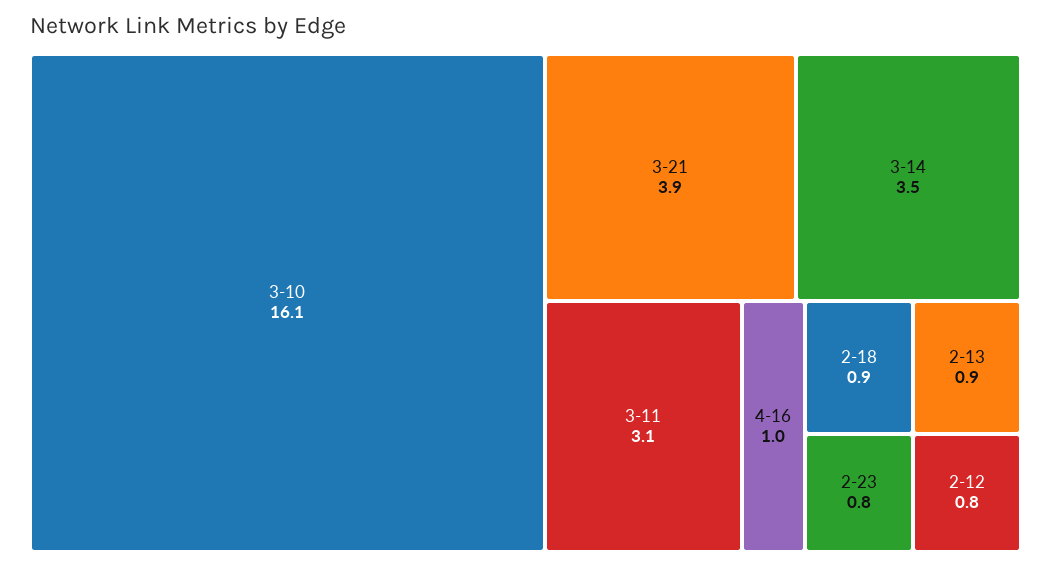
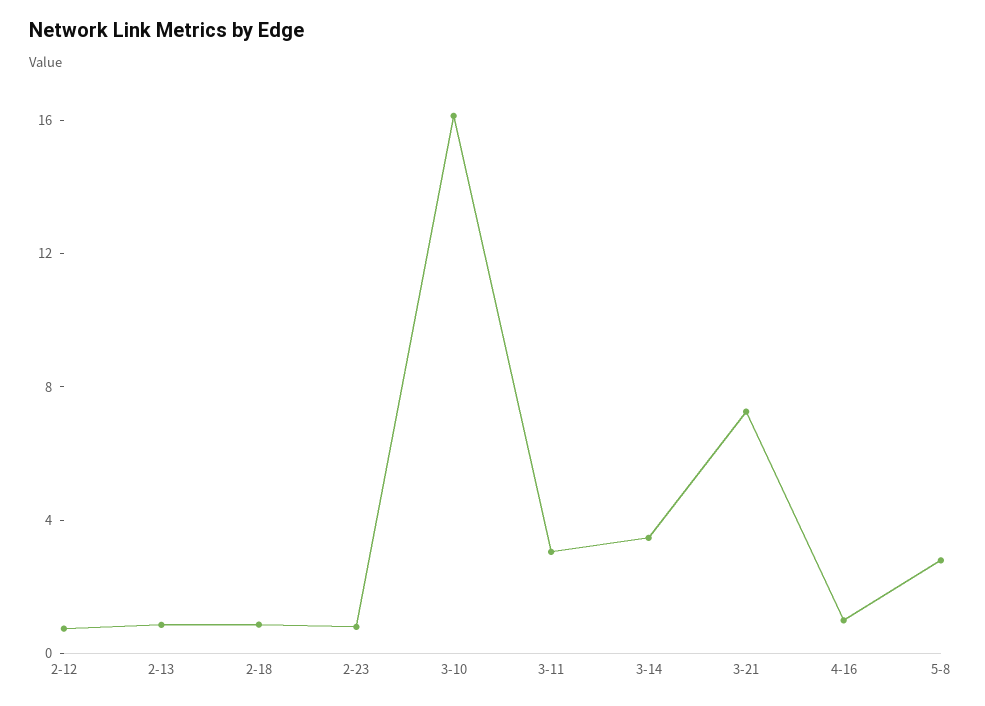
3-21: 3.9 -> 7
5-8: none -> 3

